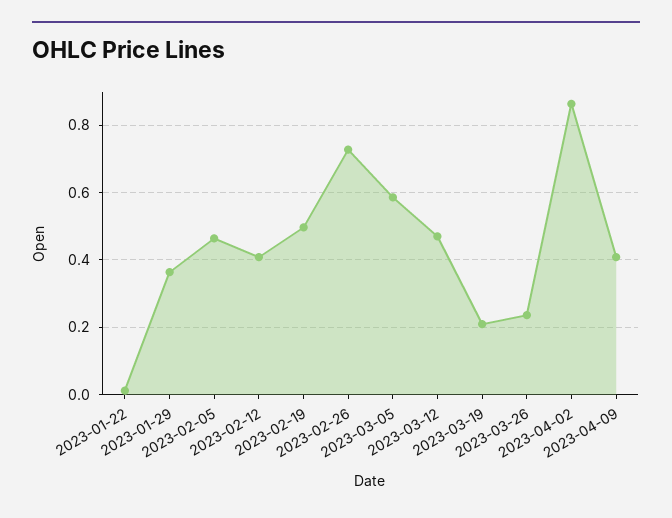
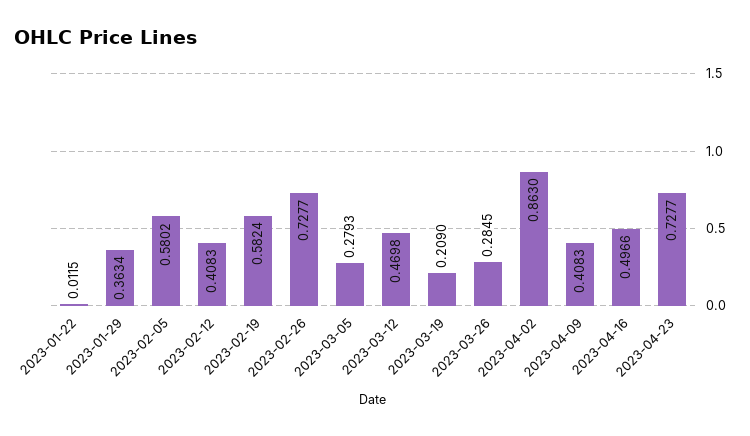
2023-02-05: 0.46 -> 0.5802
2023-02-19: 0.5 -> 0.5824
2023-03-05: 0.58 -> 0.2793
2023-03-26: 0.24 -> 0.2845
2023-04-16: none -> 0.4966
2023-04-23: none -> 0.7277

